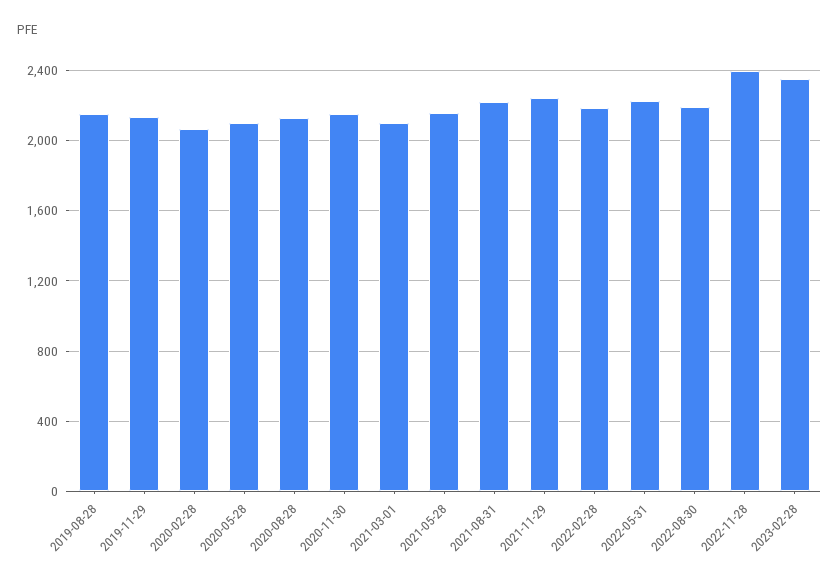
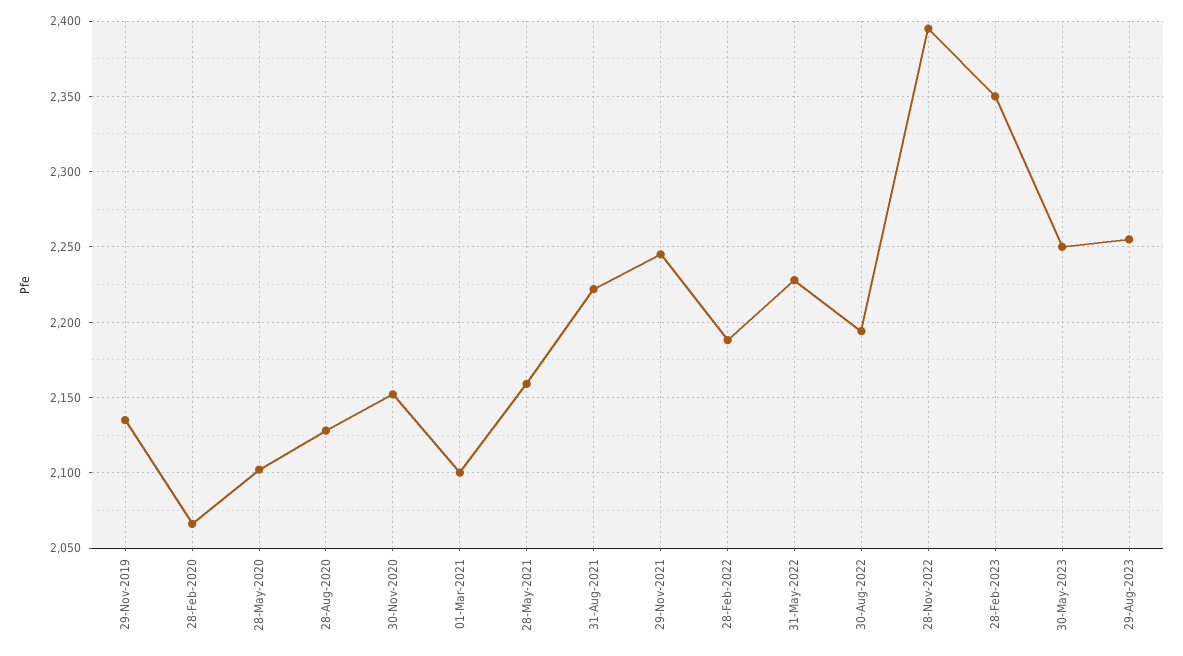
2019-08-28: 2150 -> none
30-May-2023: none -> 2250
29-Aug-2023: none -> 2255

